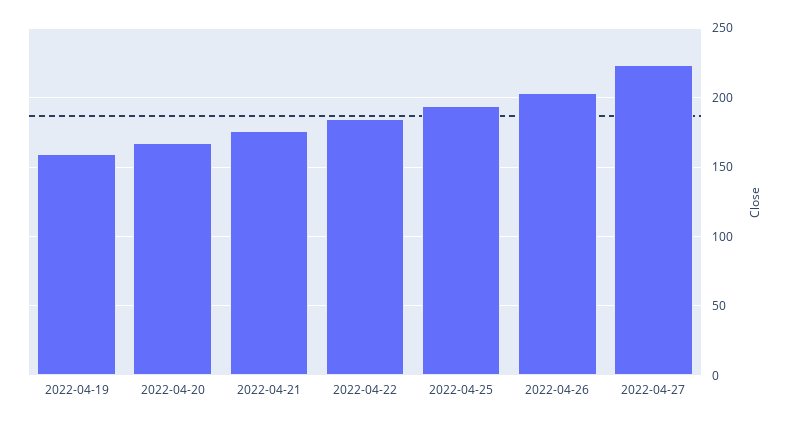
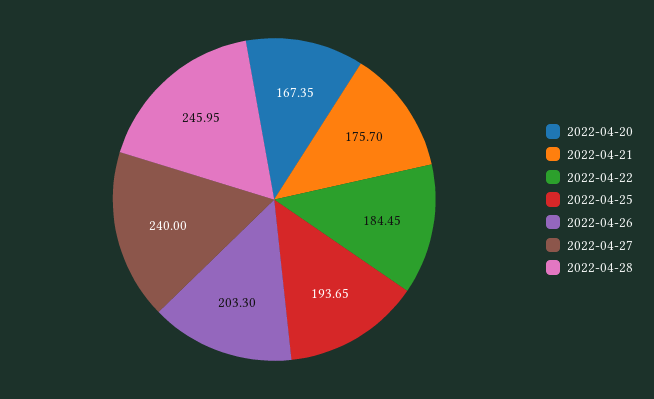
2022-04-19: 160 -> none
2022-04-27: 225 -> 240
2022-04-28: none -> 245.95

